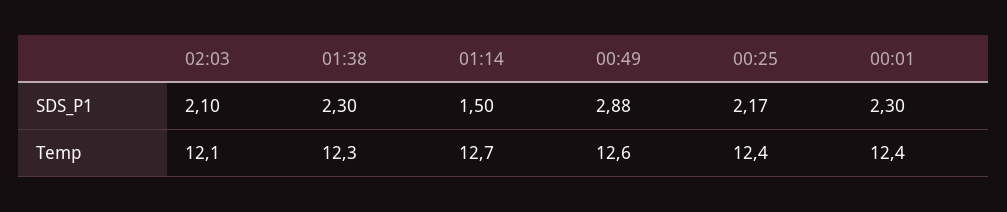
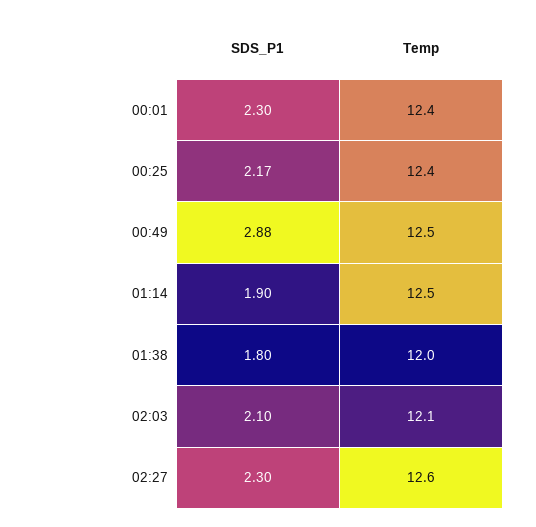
01:38, SDS_P1: 2.3 -> 1.8
01:14, SDS_P1: 1.5 -> 1.9
01:38, Temp: 12.3 -> 12
01:14, Temp: 12.7 -> 12.5
00:49, Temp: 12.6 -> 12.5
02:27, SDS_P1: none -> 2.3
02:27, Temp: none -> 12.6

